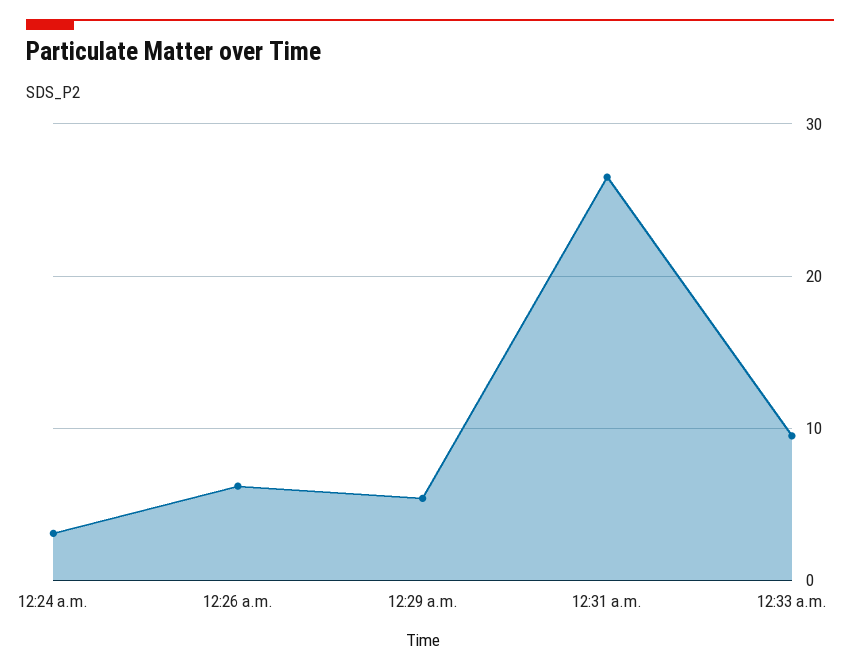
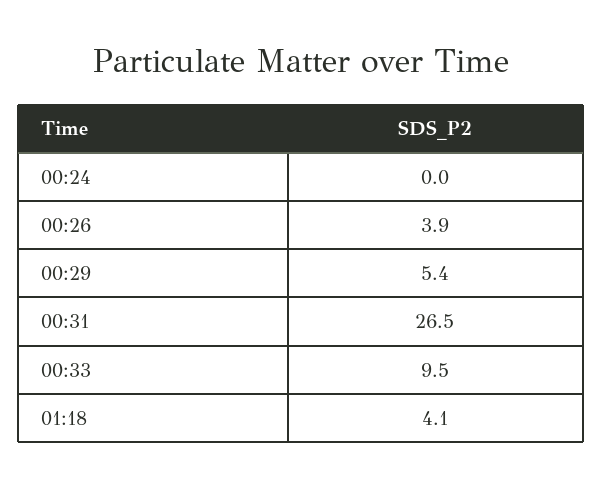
12:24 a.m.: 3 -> 0
12:26 a.m.: 6 -> 3.9
01:18: none -> 4.1

